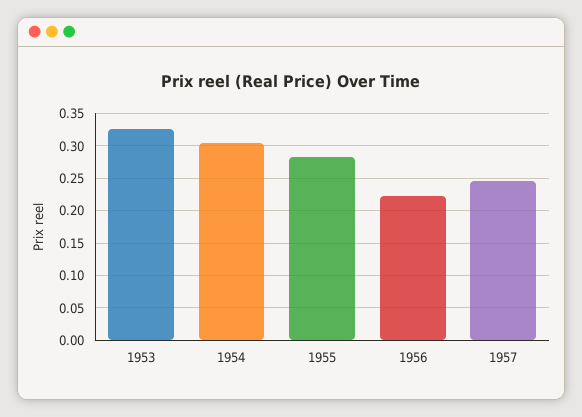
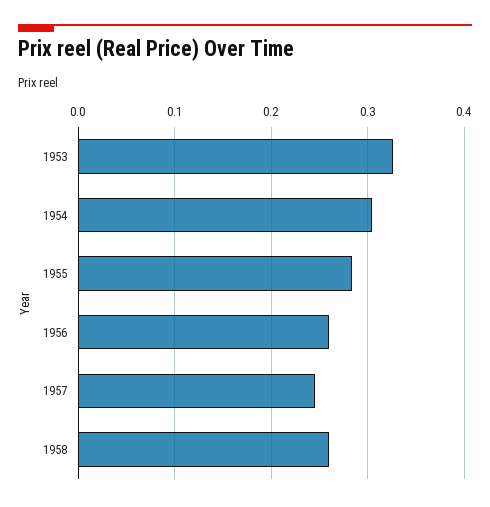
1956: 0.22 -> 0.26
1958: none -> 0.26

